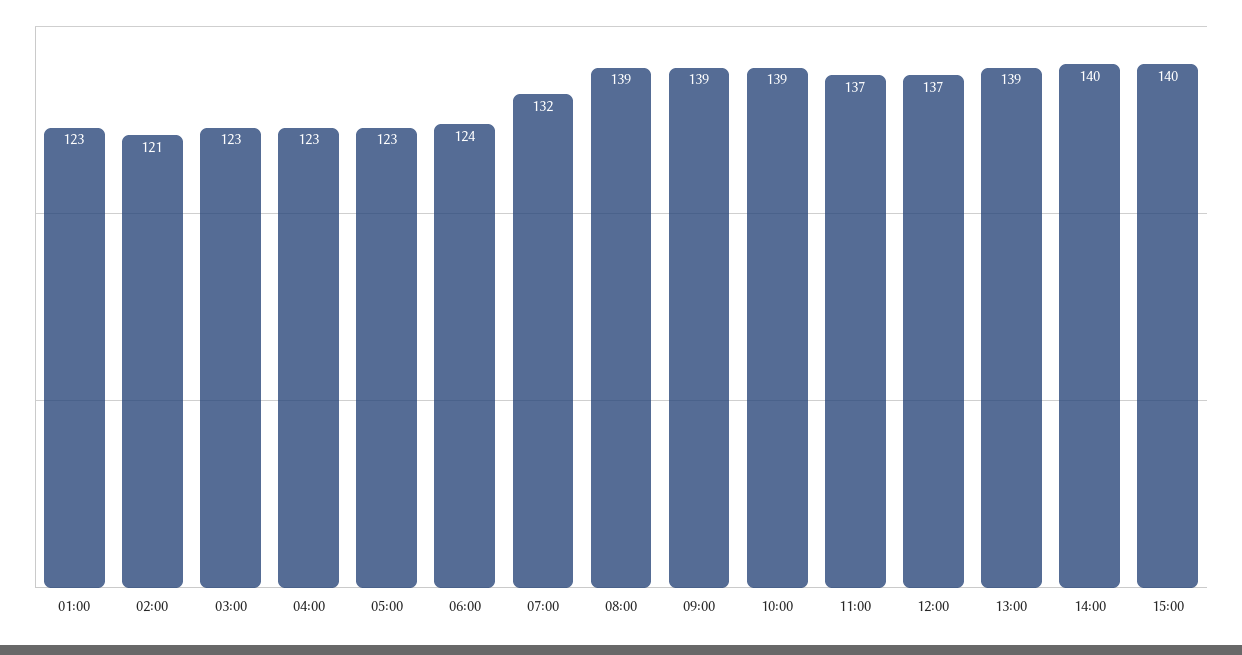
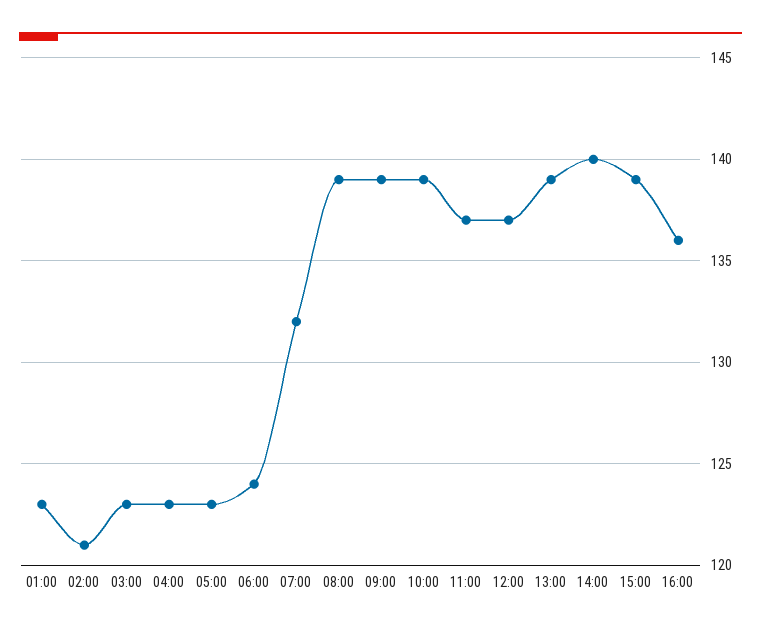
15:00: 140 -> 139
16:00: none -> 136

